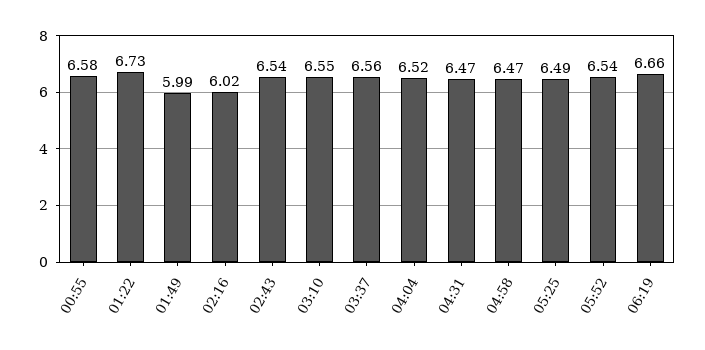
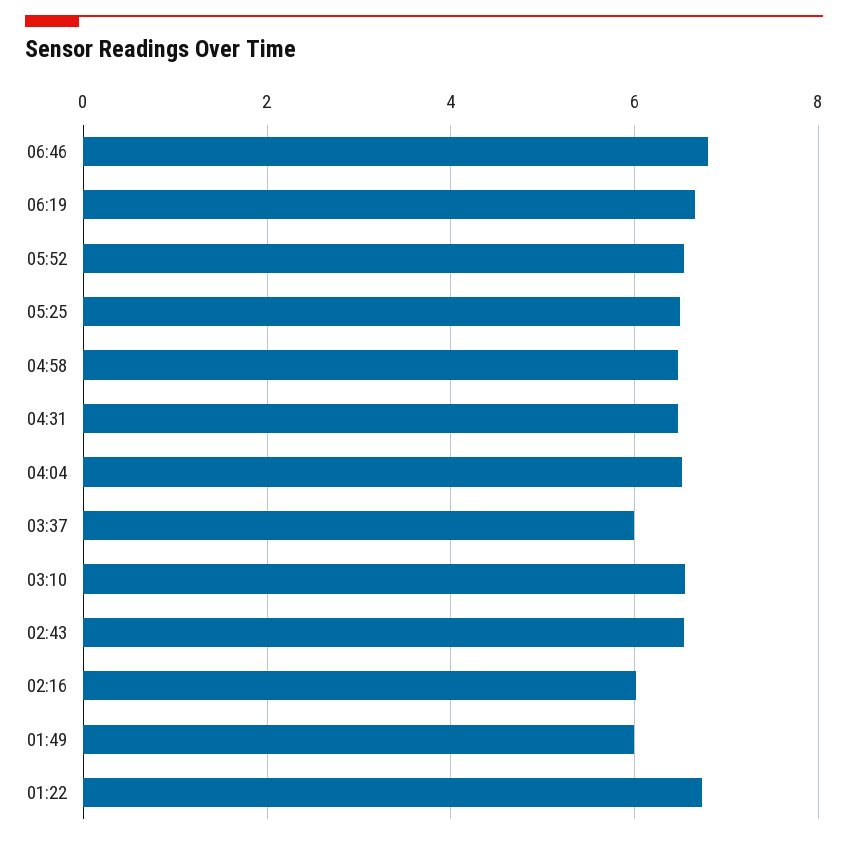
00:55: 6.58 -> none
03:37: 6.56 -> 6
06:46: none -> 6.8

